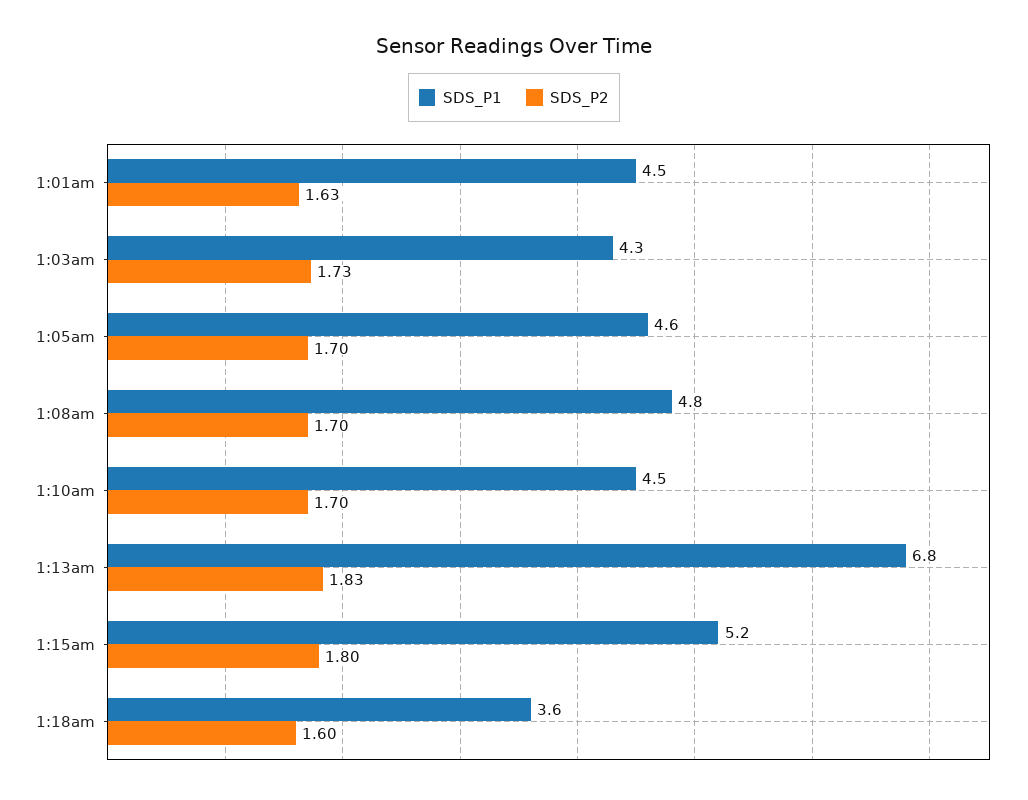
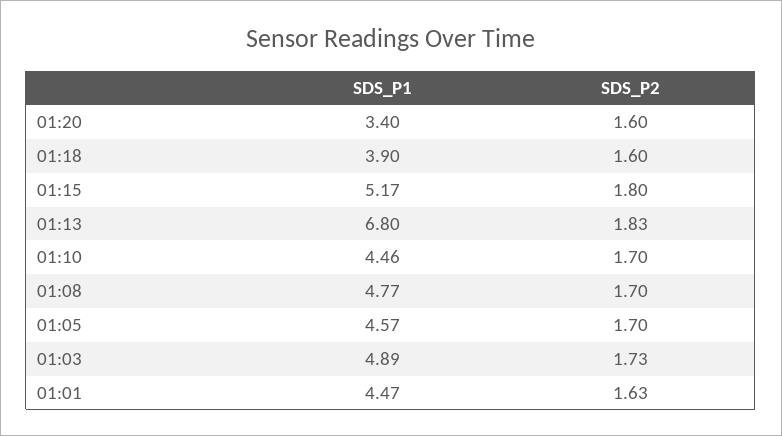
SDS_P1, 1:03am: 4.3 -> 4.89
SDS_P1, 1:18am: 3.6 -> 3.9
SDS_P1, 01:20: none -> 3.4
SDS_P2, 01:20: none -> 1.6

